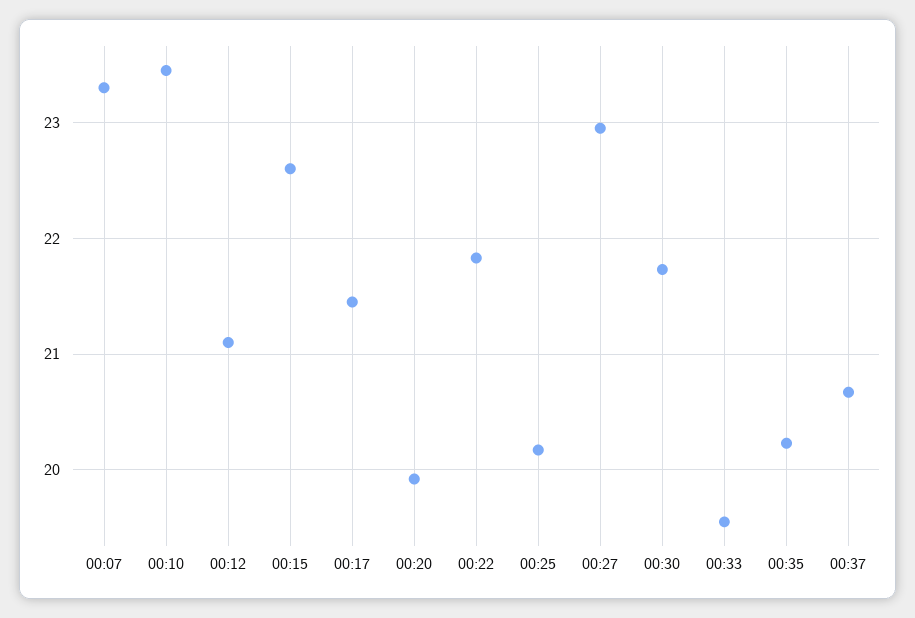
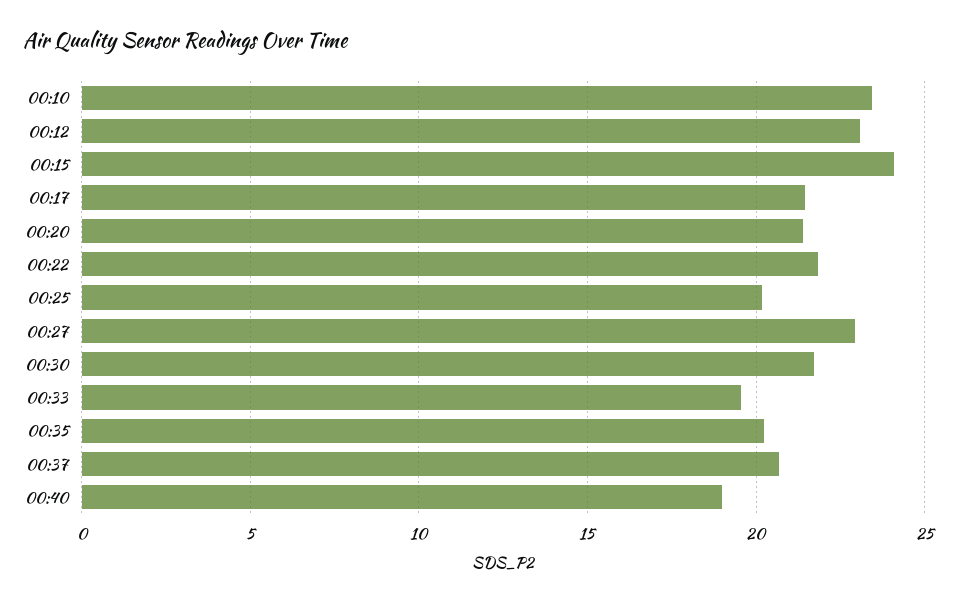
00:07: 23.3 -> none
00:12: 21.1 -> 23
00:15: 22.6 -> 24
00:20: 19.9 -> 21.5
00:40: none -> 19

